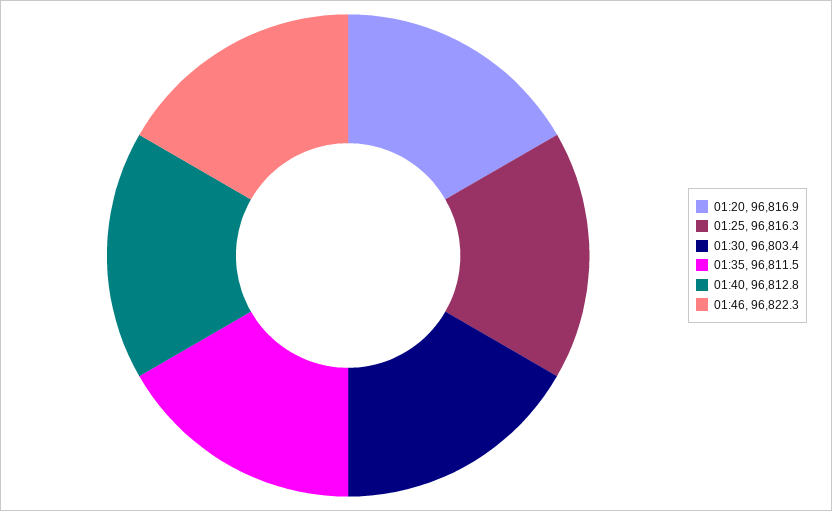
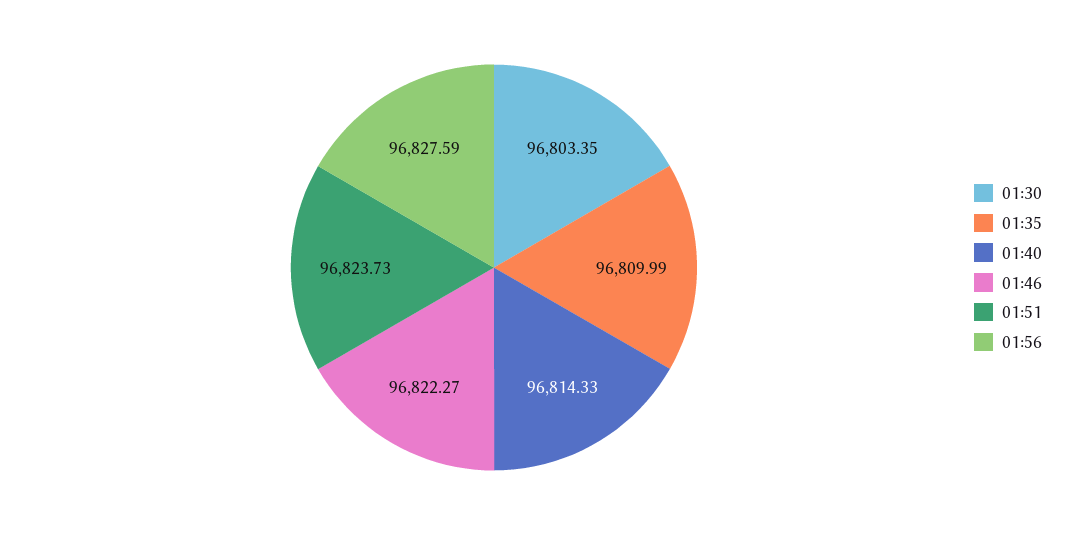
01:20: 96816.9 -> none
01:25: 96816.3 -> none
01:35: 96811.5 -> 96809.99
01:40: 96812.8 -> 96814.33
01:51: none -> 96823.73
01:56: none -> 96827.59

